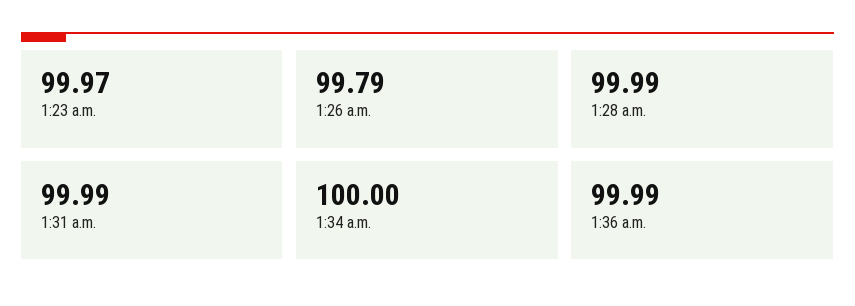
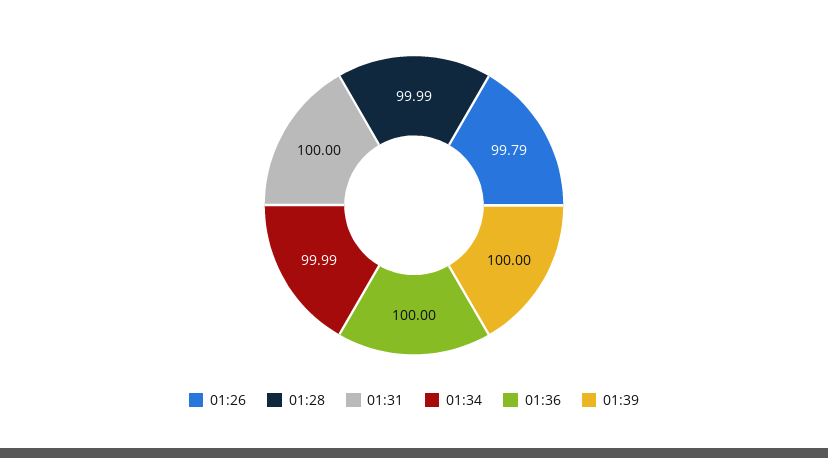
1:23 a.m.: 99.97 -> none
1:31 a.m.: 99.99 -> 100
1:34 a.m.: 100 -> 99.99
1:36 a.m.: 99.99 -> 100
01:39: none -> 100

